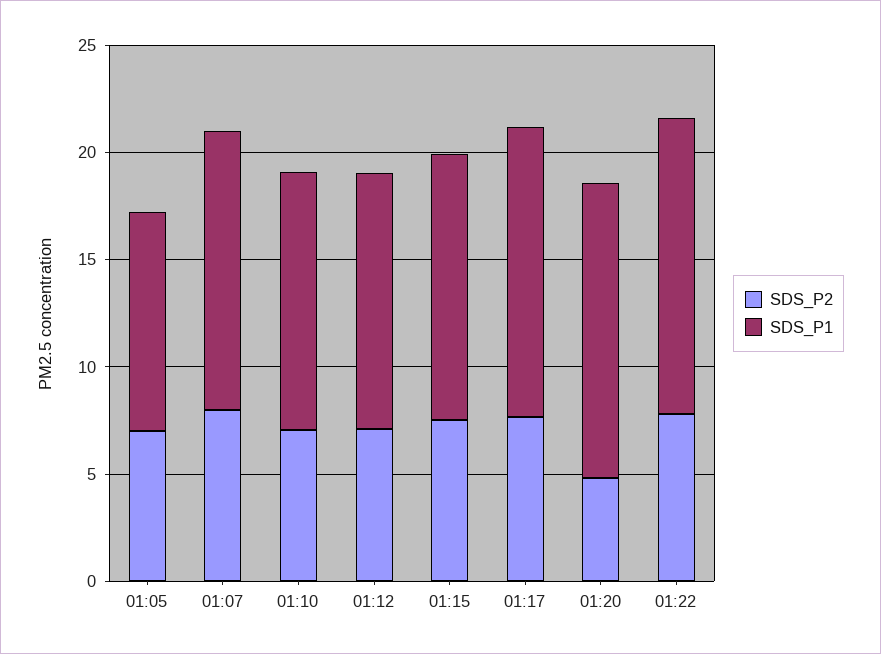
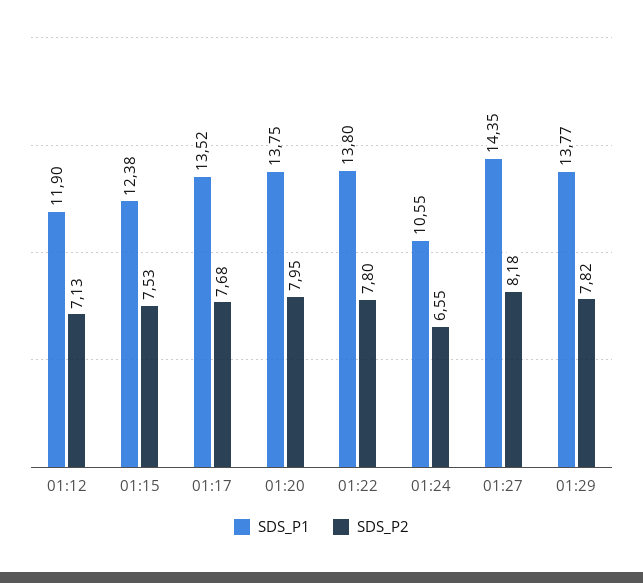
SDS_P2, 01:05: 7 -> none
SDS_P1, 01:05: 10 -> none
SDS_P2, 01:07: 8 -> none
SDS_P1, 01:07: 13 -> none
SDS_P2, 01:10: 7 -> none
SDS_P1, 01:10: 12 -> none
SDS_P2, 01:20: 5 -> 7.95
SDS_P1, 01:24: none -> 10.55
SDS_P2, 01:24: none -> 6.55
SDS_P1, 01:27: none -> 14.35
SDS_P2, 01:27: none -> 8.18
SDS_P1, 01:29: none -> 13.77
SDS_P2, 01:29: none -> 7.82

